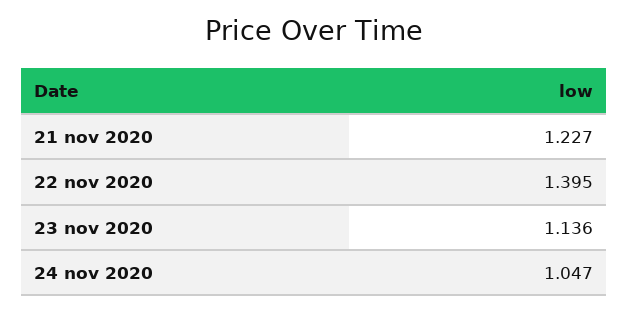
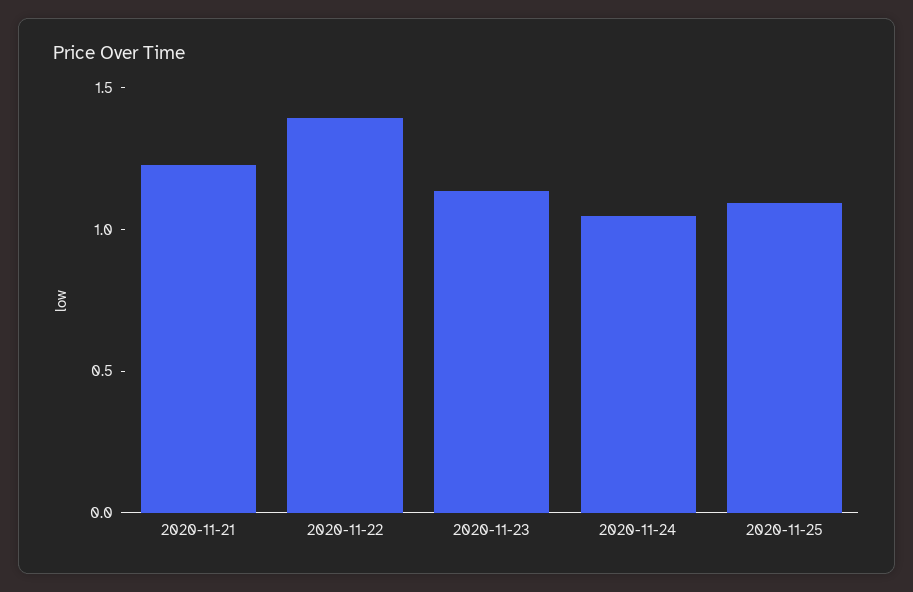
2020-11-25: none -> 1.1

